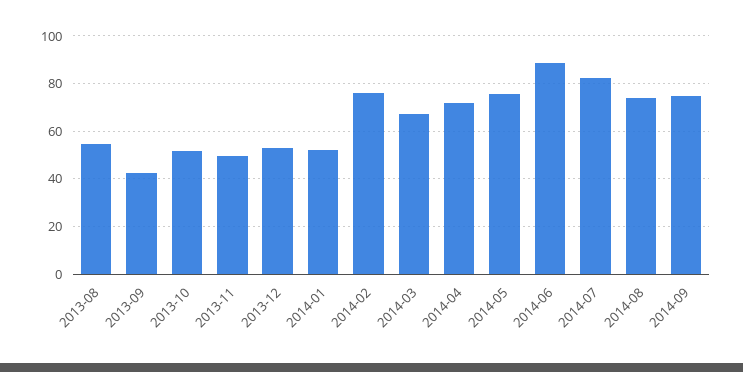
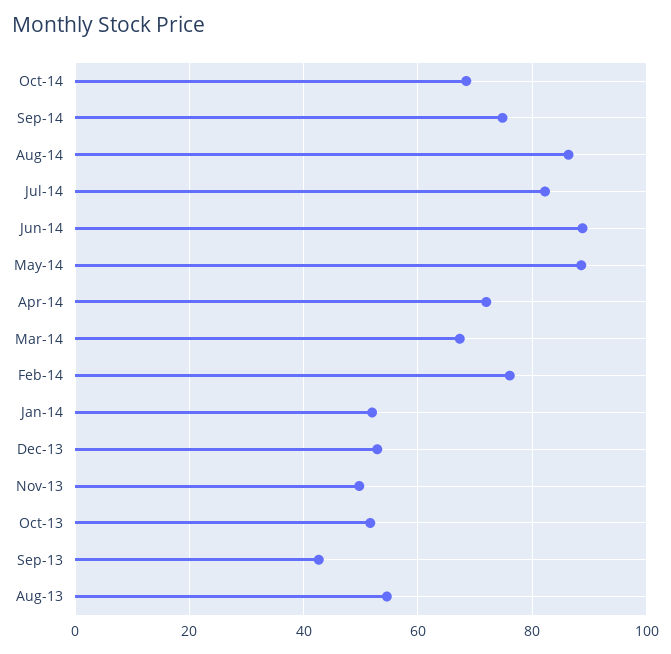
2014-05: 75 -> 88
2014-08: 75 -> 86
Oct-14: none -> 68

